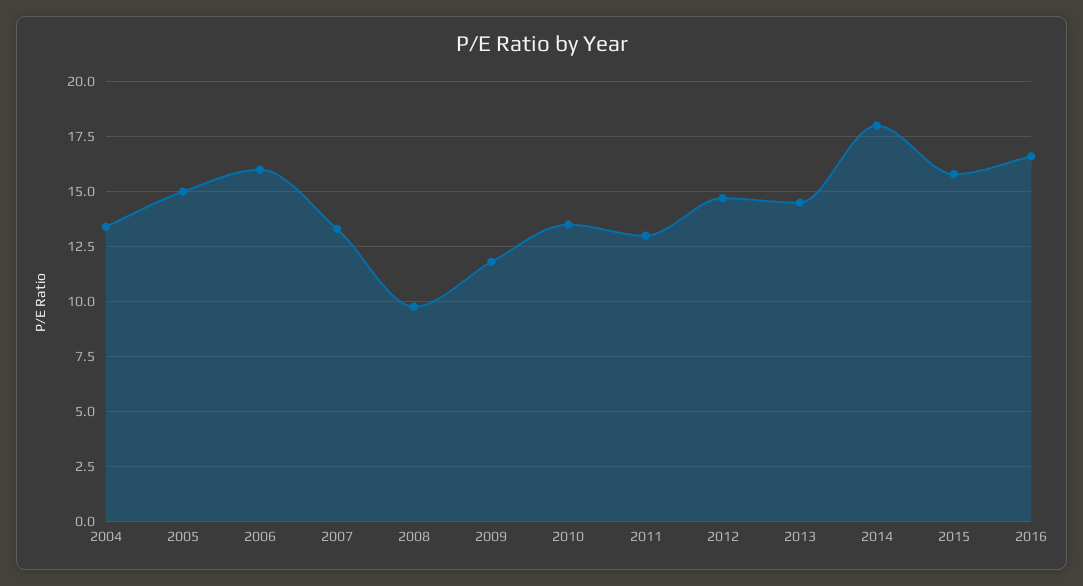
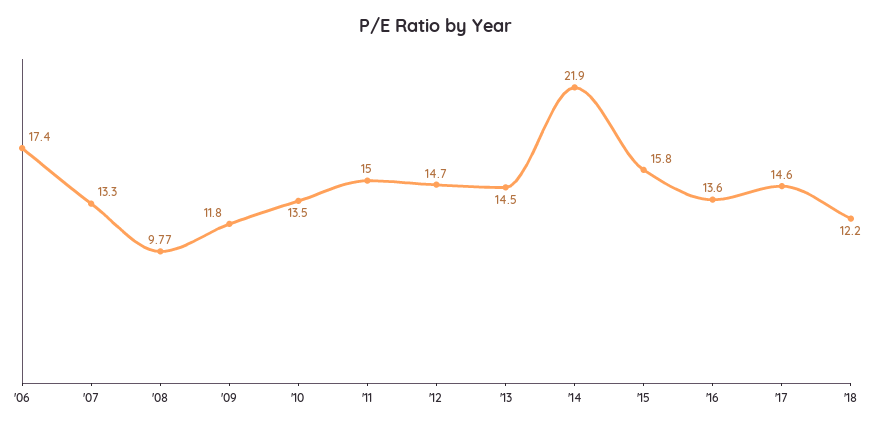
2004: 13.5 -> none
2005: 15 -> none
2006: 16 -> 17.4
2011: 13 -> 15
2014: 18 -> 21.9
2016: 16.5 -> 13.6
'17: none -> 14.6
'18: none -> 12.2

